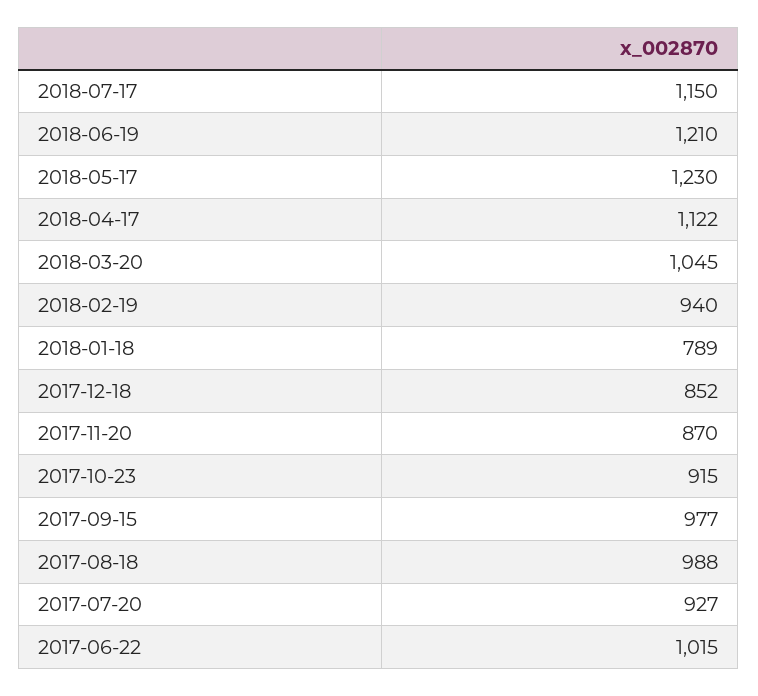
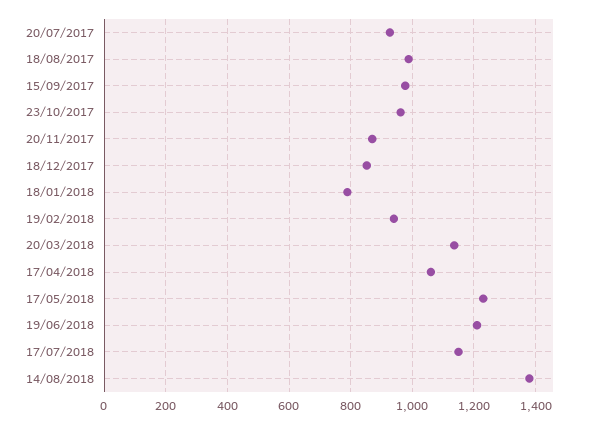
2018-04-17: 1122 -> 1060
2018-03-20: 1045 -> 1140
2017-10-23: 915 -> 960
2017-06-22: 1015 -> none
14/08/2018: none -> 1380

